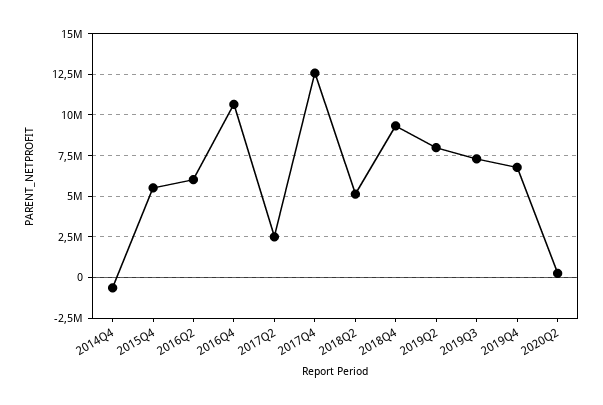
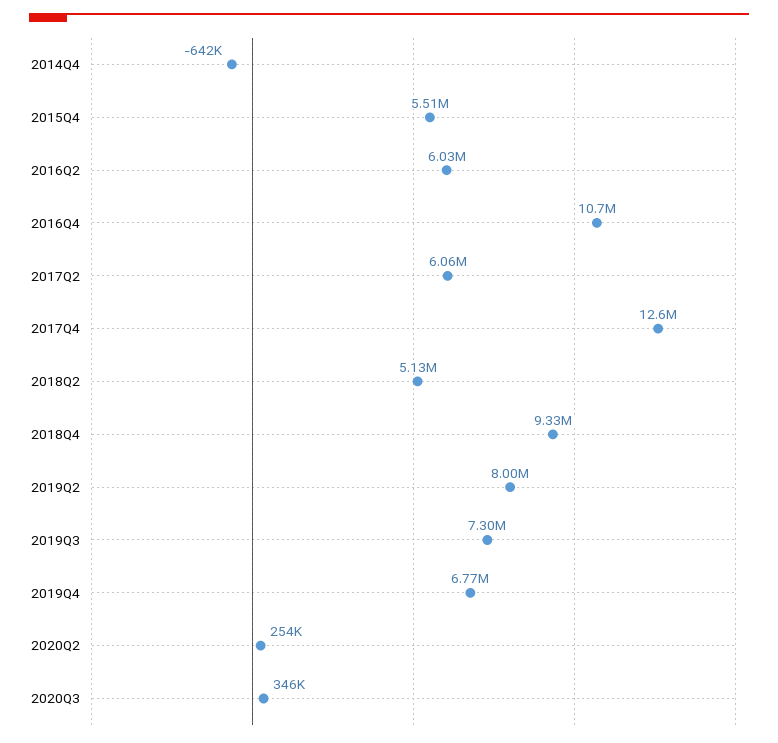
2017Q2: 2500000 -> 6060000
2020Q3: none -> 346000

